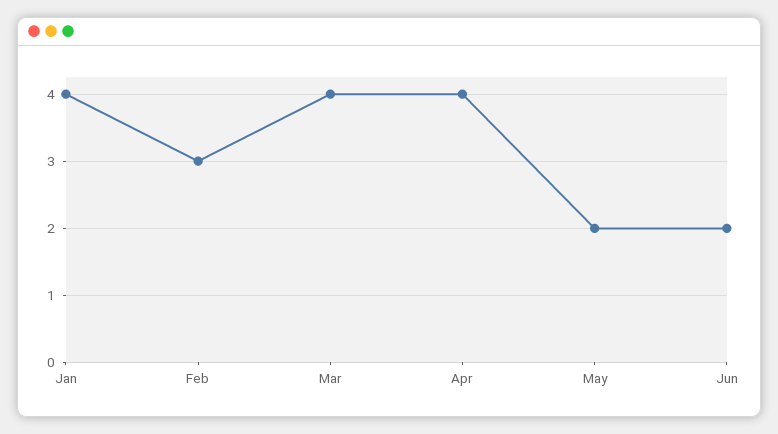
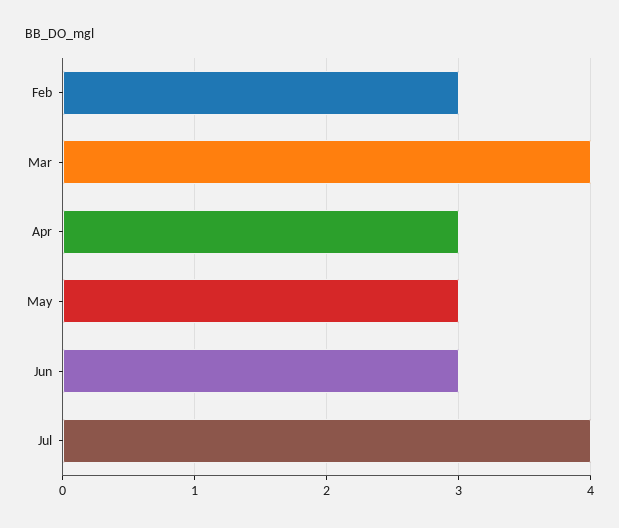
Jan: 4 -> none
Apr: 4 -> 3
May: 2 -> 3
Jun: 2 -> 3
Jul: none -> 4

